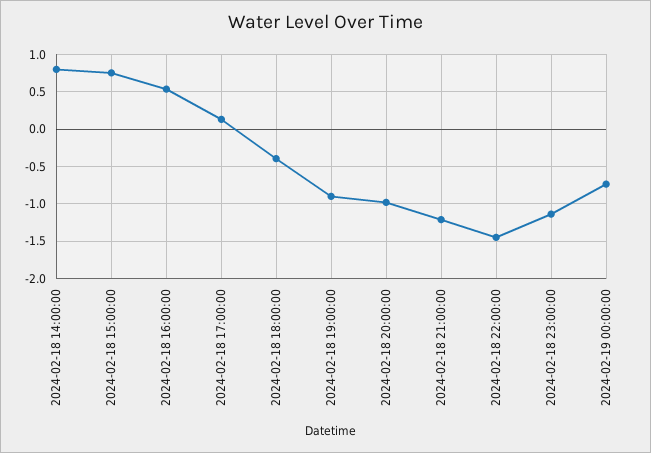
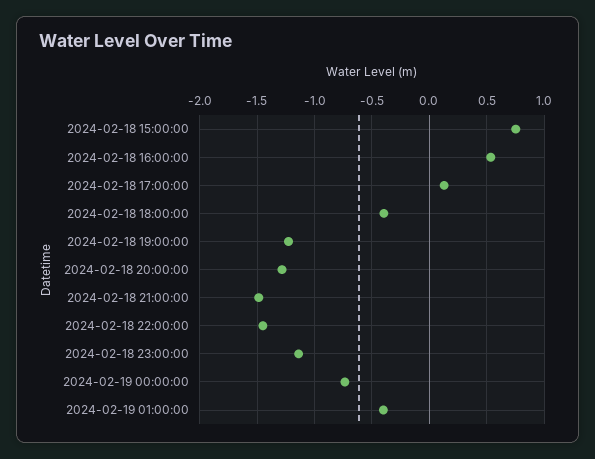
2024-02-18 14:00:00: 0.8 -> none
2024-02-18 19:00:00: -0.9 -> -1.2
2024-02-18 20:00:00: -1 -> -1.3
2024-02-18 21:00:00: -1.2 -> -1.5
2024-02-19 01:00:00: none -> -0.4

